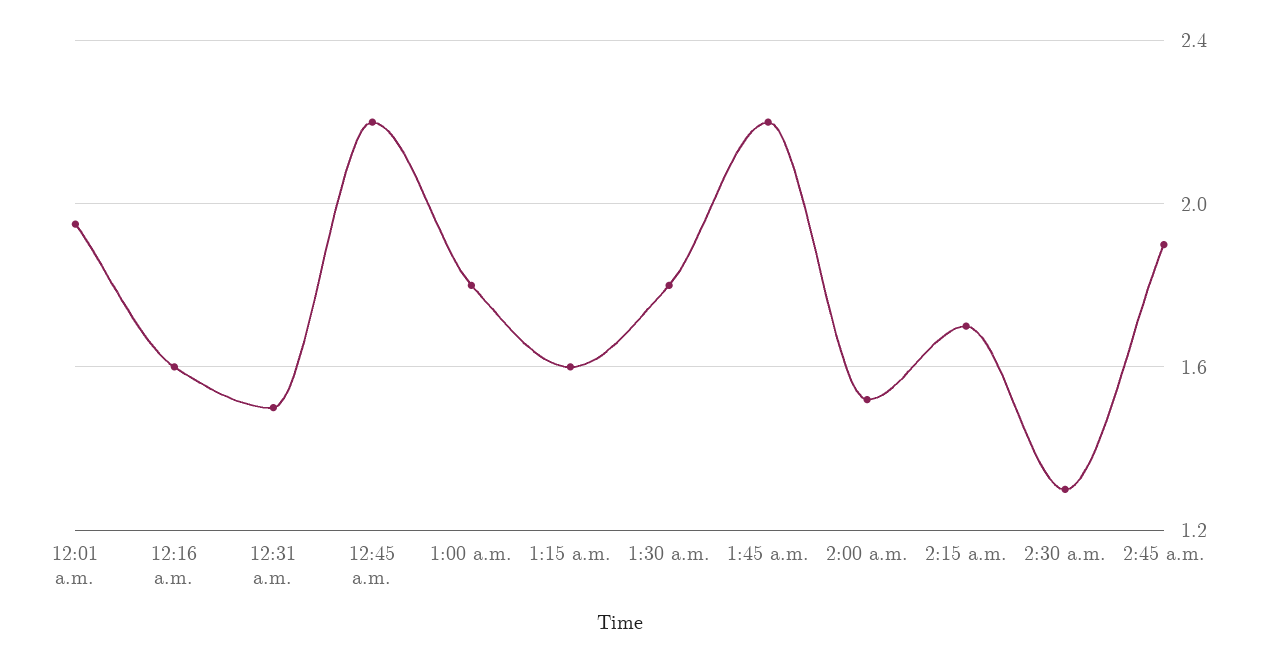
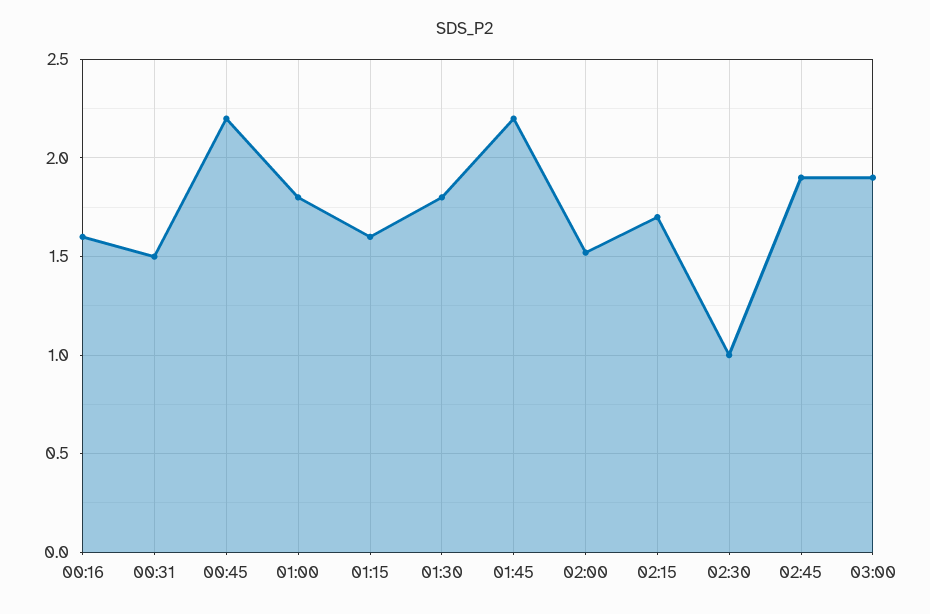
12:01 a.m.: 1.95 -> none
2:30 a.m.: 1.3 -> 1
03:00: none -> 1.9

